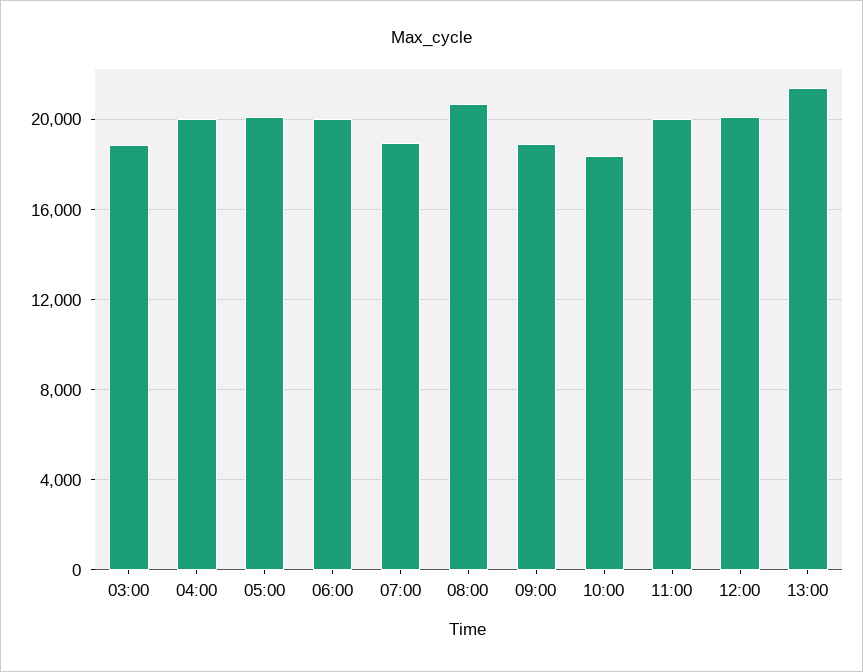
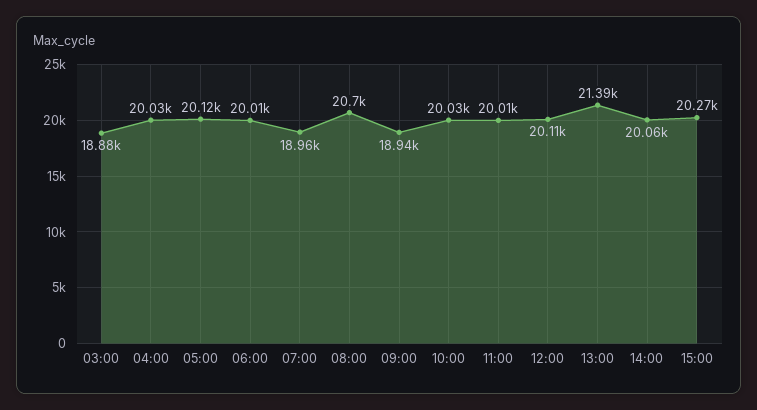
10:00: 18500 -> 20030
14:00: none -> 20060
15:00: none -> 20270

